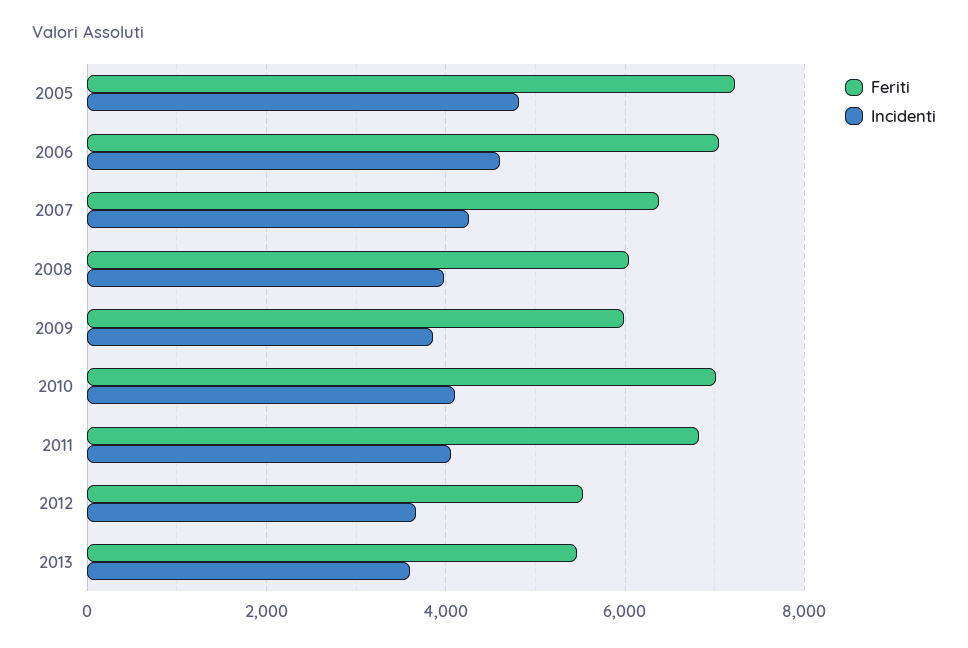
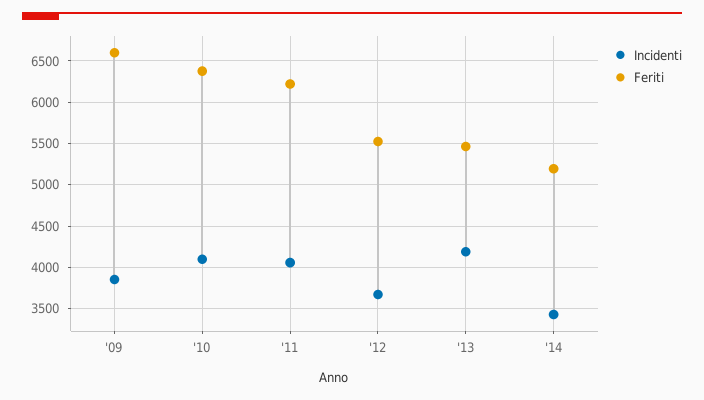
Feriti, 2005: 7200 -> none
Incidenti, 2005: 4800 -> none
Feriti, 2006: 7000 -> none
Incidenti, 2006: 4600 -> none
Feriti, 2007: 6400 -> none
Incidenti, 2007: 4200 -> none
Feriti, 2008: 6000 -> none
Incidenti, 2008: 4000 -> none
Feriti, 2009: 6000 -> 6600
Feriti, 2010: 7000 -> 6400
Feriti, 2011: 6800 -> 6200
Incidenti, 2013: 3600 -> 4200
Incidenti, '14: none -> 3400
Feriti, '14: none -> 5200

